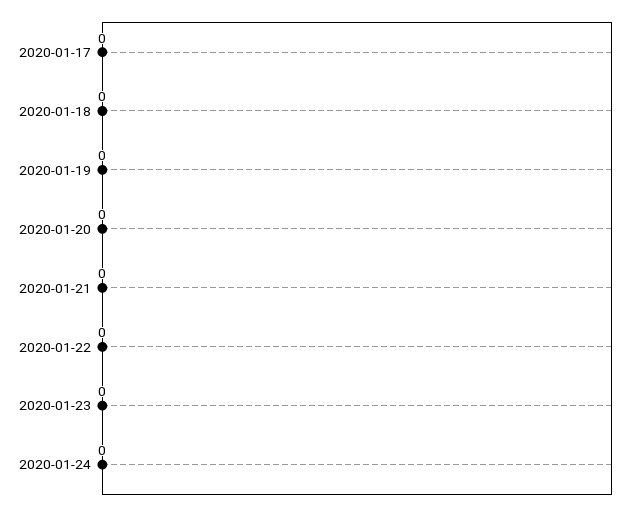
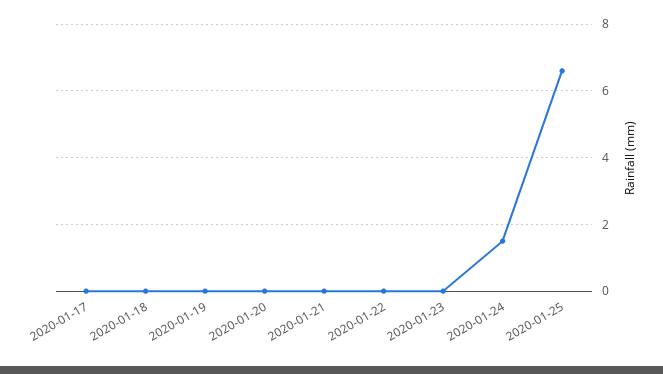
2020-01-24: 0 -> 1.5
2020-01-25: none -> 6.5

